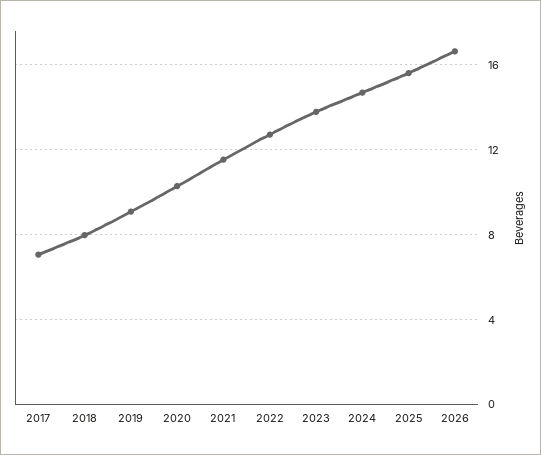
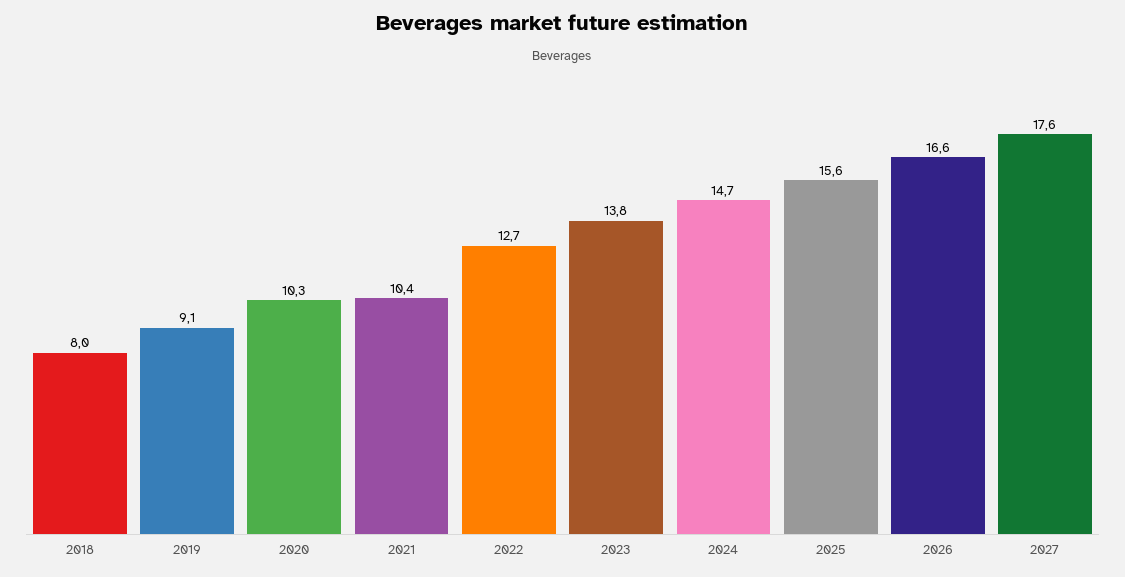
2017: 7 -> none
2021: 11.5 -> 10.4
2027: none -> 17.6

